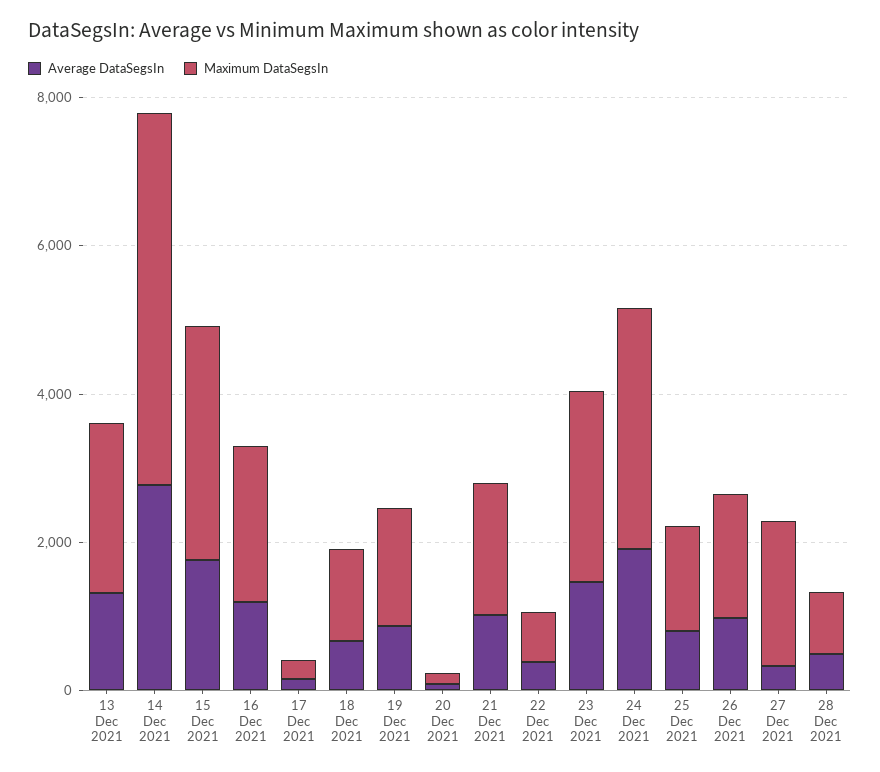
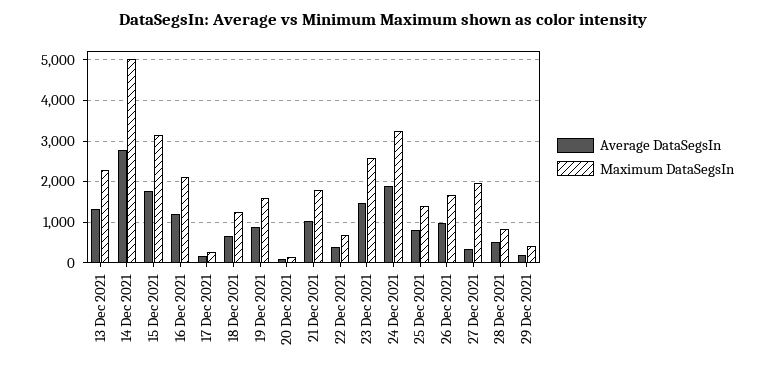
Average DataSegsIn, 29 Dec 2021: none -> 200
Maximum DataSegsIn, 29 Dec 2021: none -> 400

